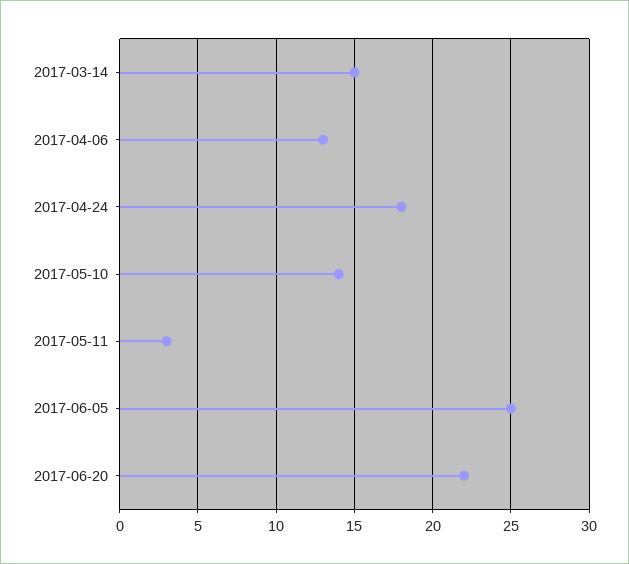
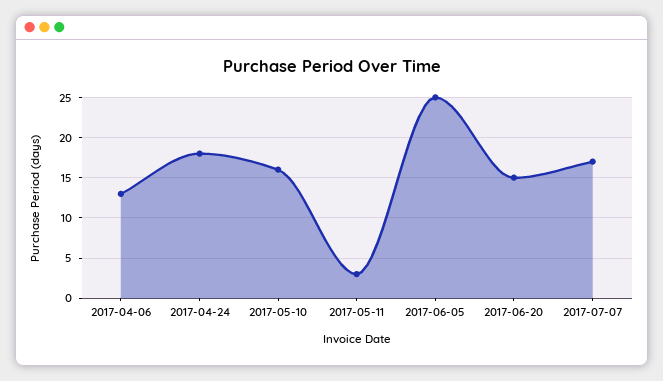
2017-03-14: 15 -> none
2017-05-10: 14 -> 16
2017-06-20: 22 -> 15
2017-07-07: none -> 17

